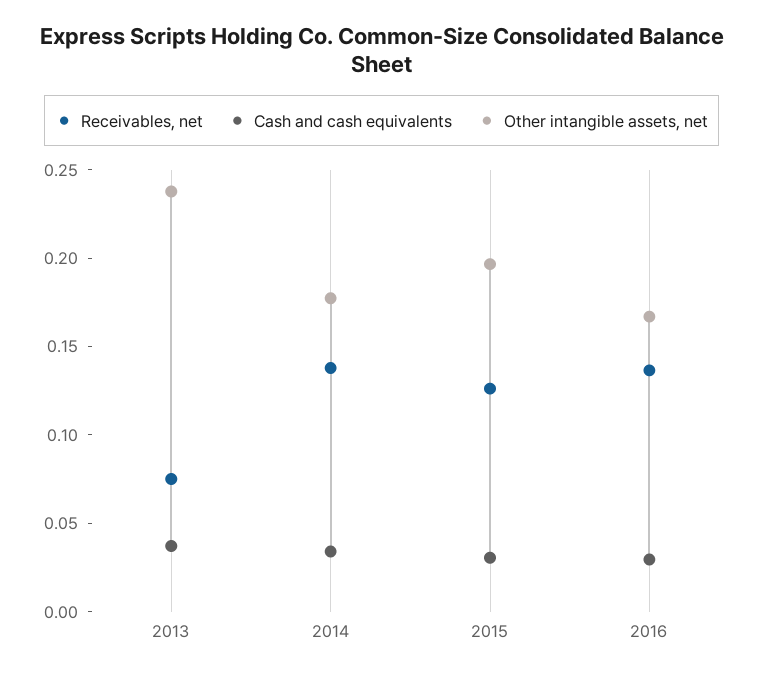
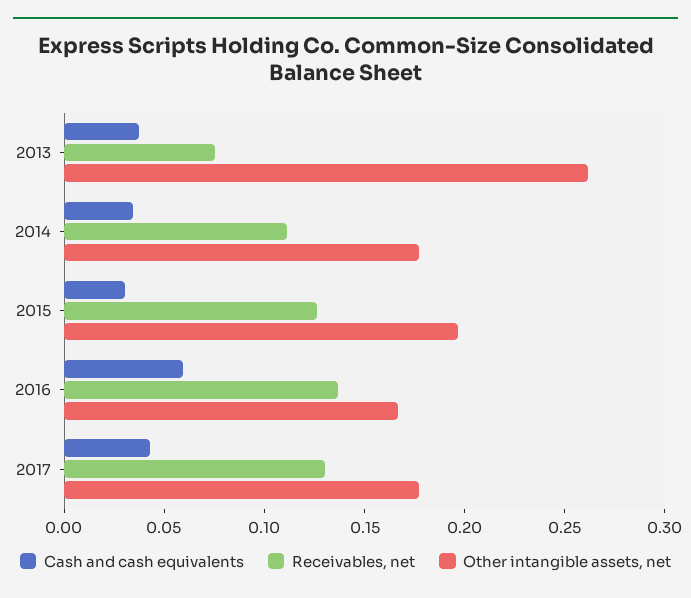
Other intangible assets, net, 2013: 0.24 -> 0.26
Receivables, net, 2014: 0.14 -> 0.11
Cash and cash equivalents, 2016: 0.03 -> 0.06
Cash and cash equivalents, 2017: none -> 0.04
Receivables, net, 2017: none -> 0.13
Other intangible assets, net, 2017: none -> 0.18

